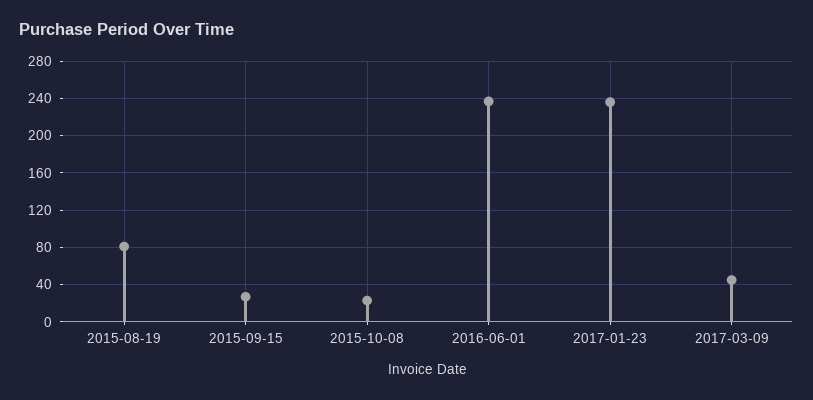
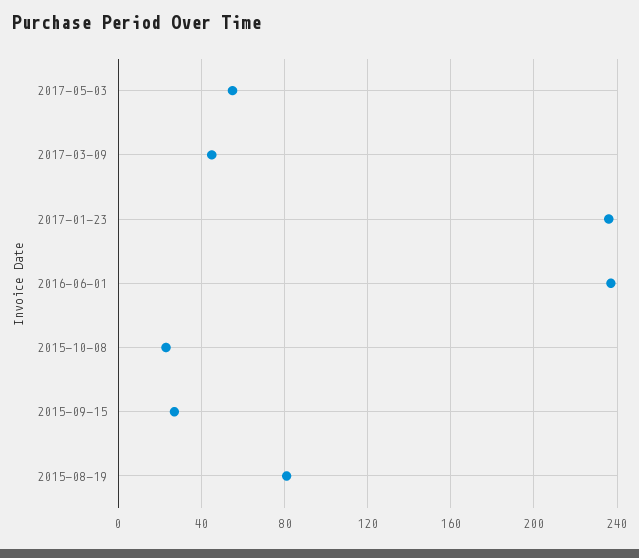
2017-05-03: none -> 55

